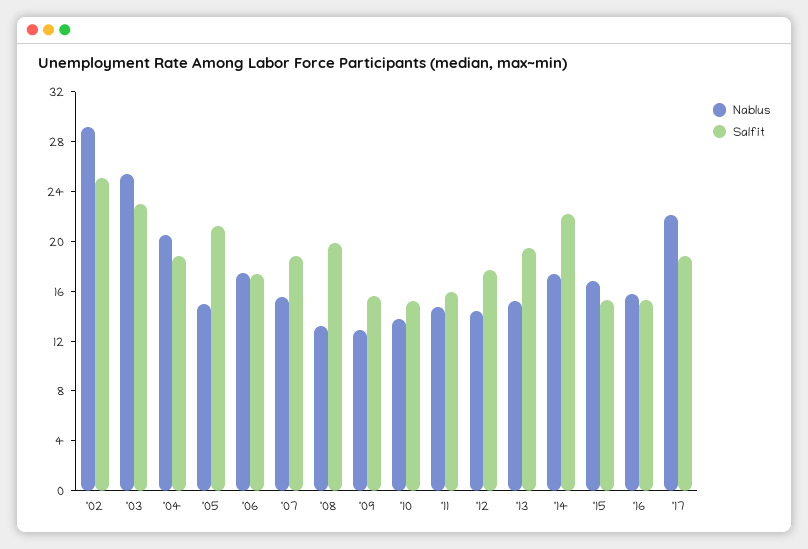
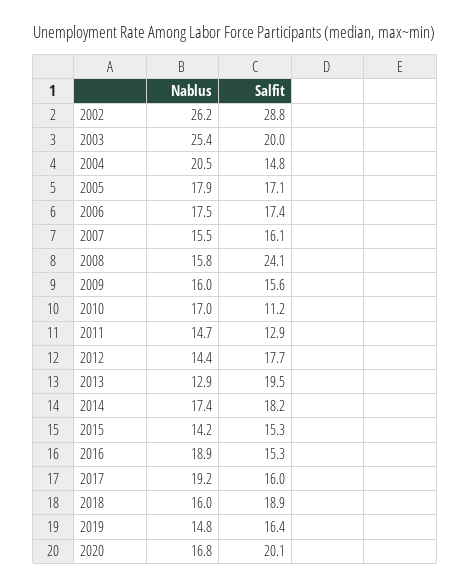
Nablus, '02: 29 -> 26.2
Salfit, '02: 25 -> 28.8
Salfit, '03: 23 -> 20
Salfit, '04: 19 -> 14.8
Nablus, '05: 15 -> 17.9
Salfit, '05: 21 -> 17.1
Salfit, '07: 19 -> 16.1
Nablus, '08: 13 -> 15.8
Salfit, '08: 20 -> 24.1
Nablus, '09: 13 -> 16
Nablus, '10: 14 -> 17
Salfit, '10: 15 -> 11.2
Salfit, '11: 16 -> 12.9
Nablus, '13: 15 -> 12.9
Salfit, '14: 22 -> 18.2
Nablus, '15: 17 -> 14.2
Nablus, '16: 16 -> 18.9
Nablus, '17: 22 -> 19.2
Salfit, '17: 19 -> 16
Nablus, 2018: none -> 16
Salfit, 2018: none -> 18.9
Nablus, 2019: none -> 14.8
Salfit, 2019: none -> 16.4
Nablus, 2020: none -> 16.8
Salfit, 2020: none -> 20.1

